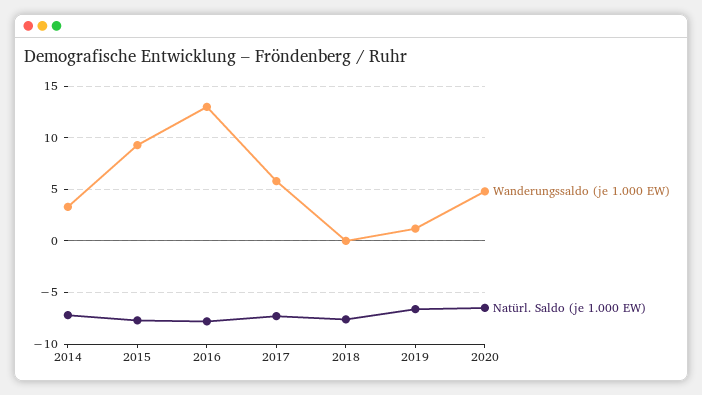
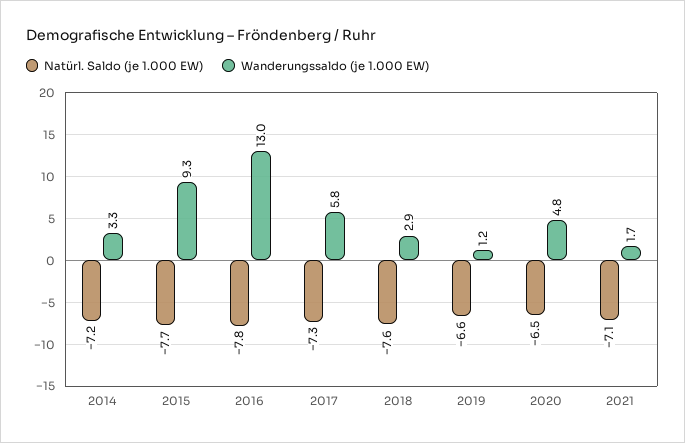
Wanderungssaldo (je 1.000 EW), 2018: 0 -> 2.9
Natürl. Saldo (je 1.000 EW), 2021: none -> -7.1
Wanderungssaldo (je 1.000 EW), 2021: none -> 1.7

